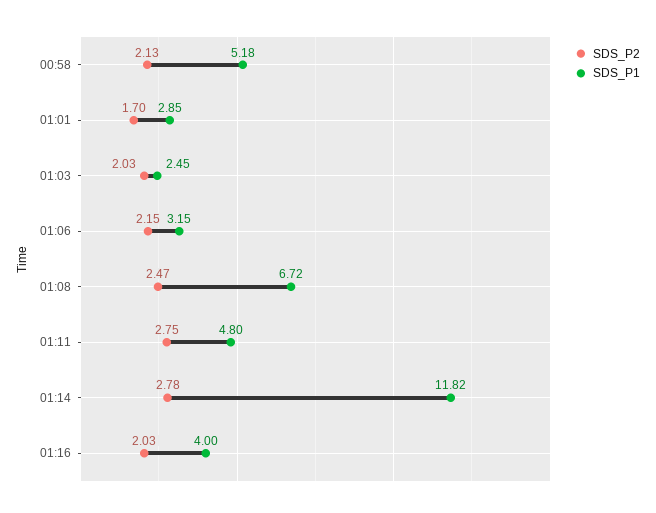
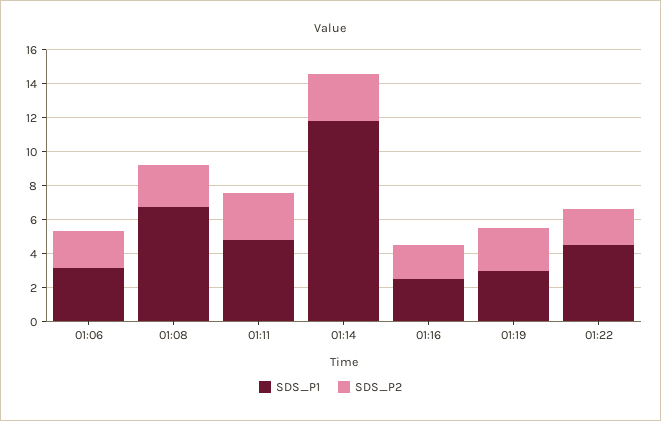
SDS_P2, 00:58: 2.13 -> none
SDS_P1, 00:58: 5.18 -> none
SDS_P2, 01:01: 1.7 -> none
SDS_P1, 01:01: 2.85 -> none
SDS_P2, 01:03: 2.03 -> none
SDS_P1, 01:03: 2.45 -> none
SDS_P1, 01:16: 4 -> 2.5
SDS_P1, 01:19: none -> 3
SDS_P2, 01:19: none -> 2.5
SDS_P1, 01:22: none -> 4.5
SDS_P2, 01:22: none -> 2

